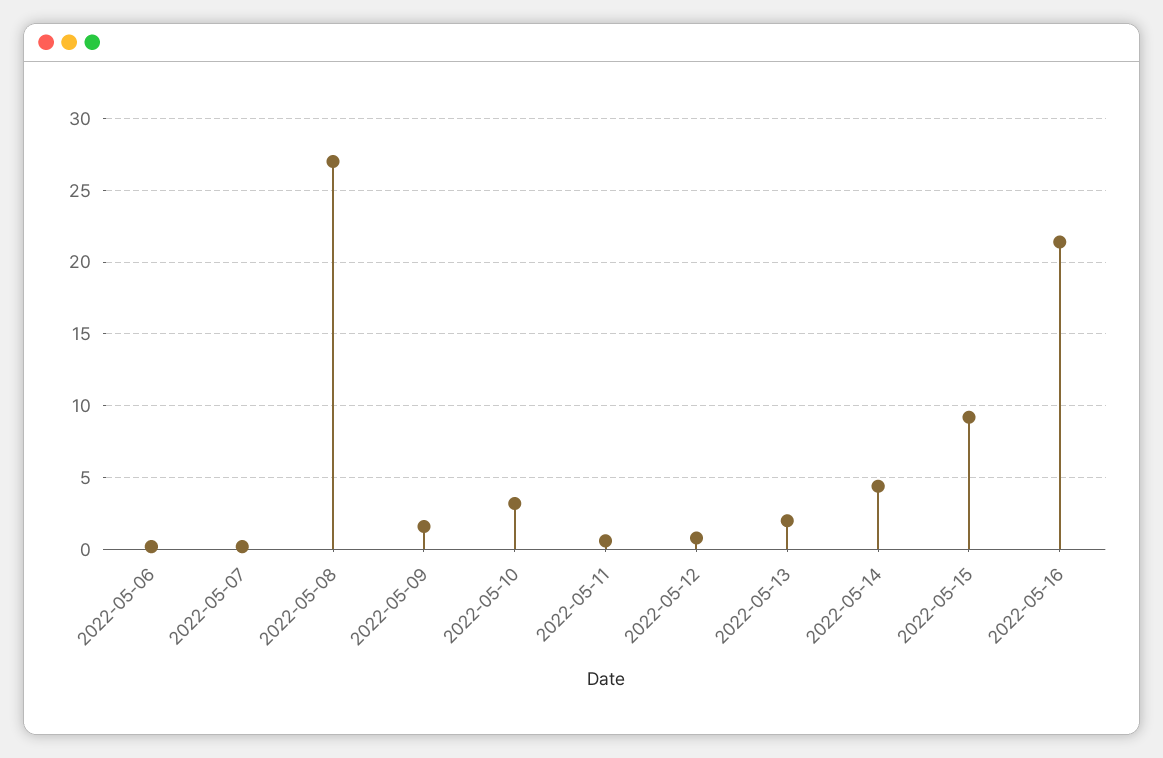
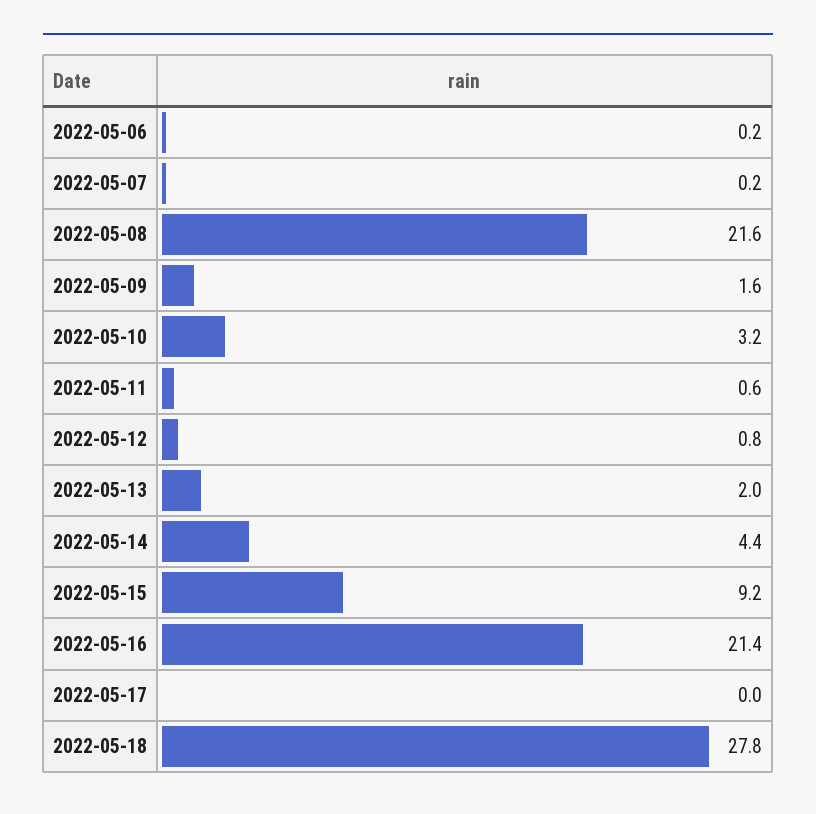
2022-05-08: 27 -> 21.6
2022-05-17: none -> 0
2022-05-18: none -> 27.8

